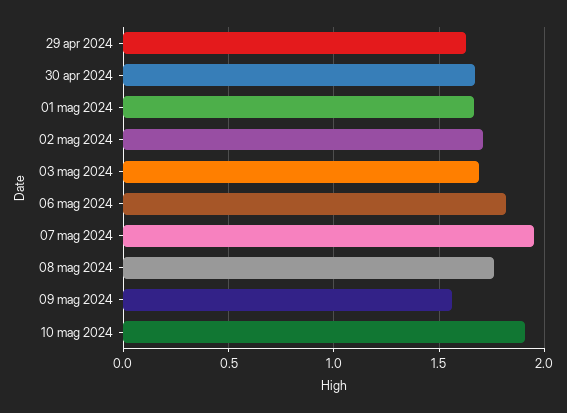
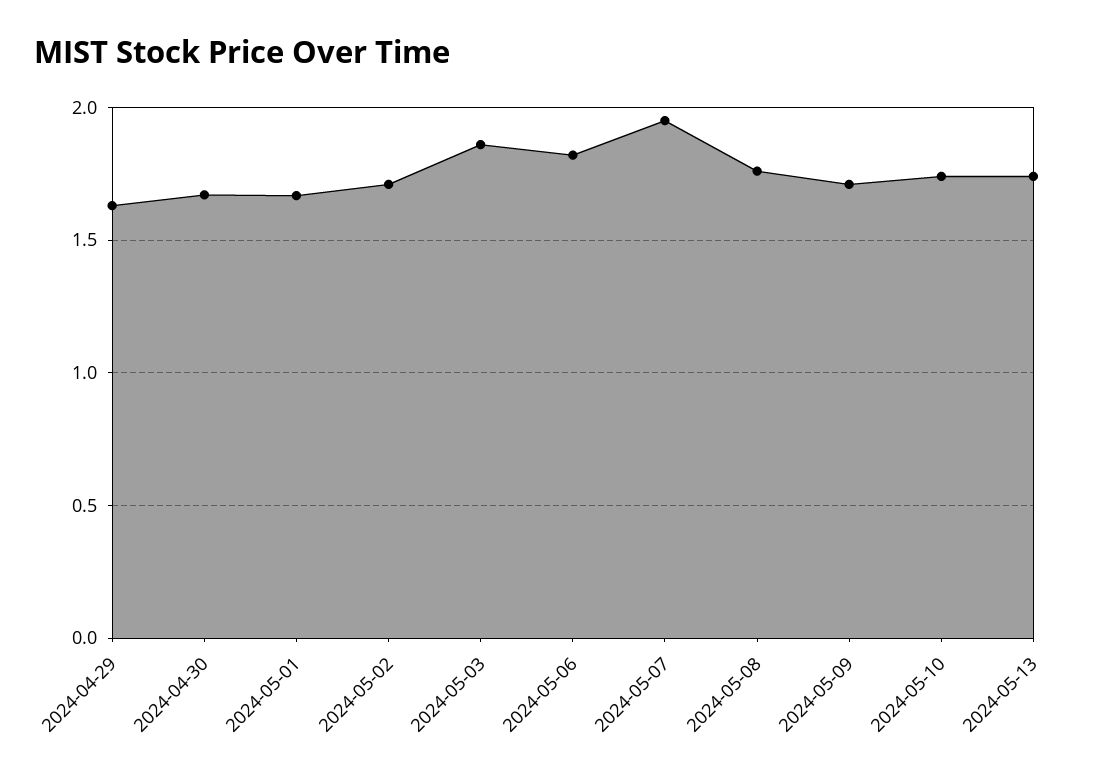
03 mag 2024: 1.7 -> 1.85
09 mag 2024: 1.55 -> 1.7
10 mag 2024: 1.9 -> 1.75
2024-05-13: none -> 1.75

